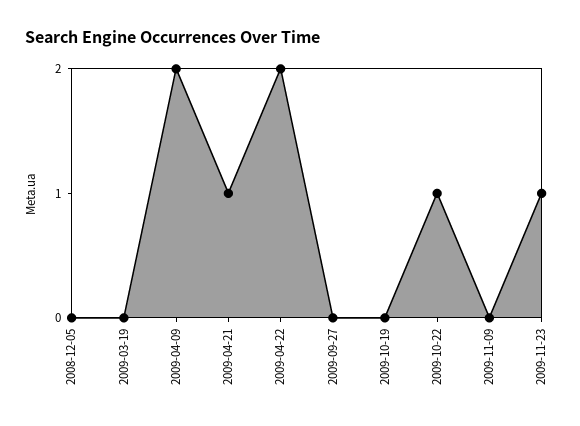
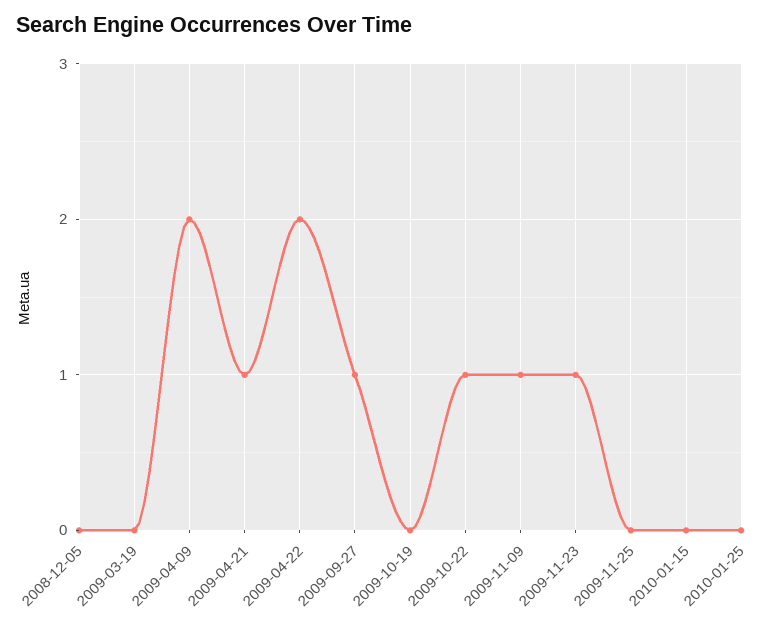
2009-09-27: 0 -> 1
2009-11-09: 0 -> 1
2009-11-25: none -> 0
2010-01-15: none -> 0
2010-01-25: none -> 0

